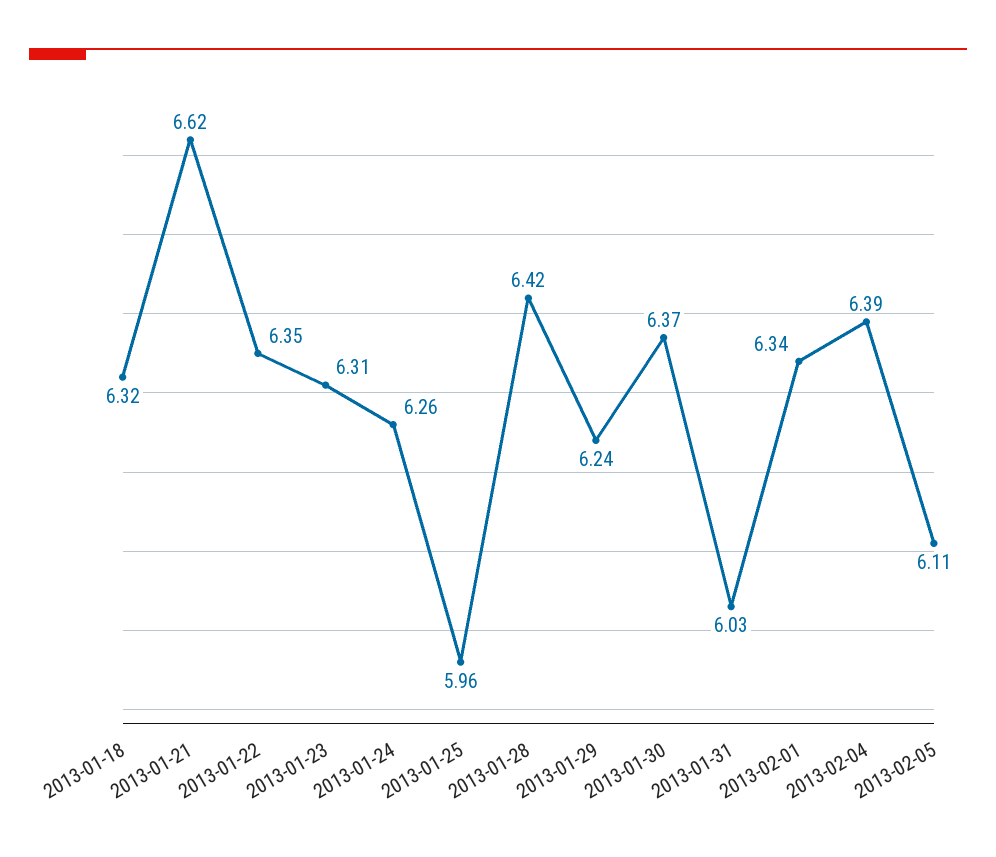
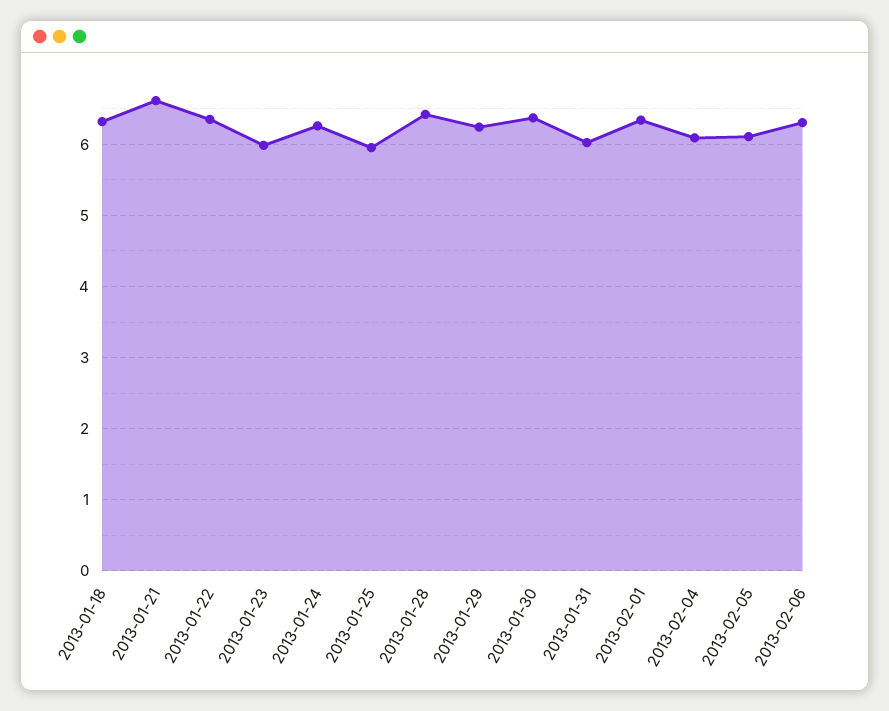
2013-01-23: 6.31 -> 6
2013-02-04: 6.39 -> 6.1
2013-02-06: none -> 6.3

